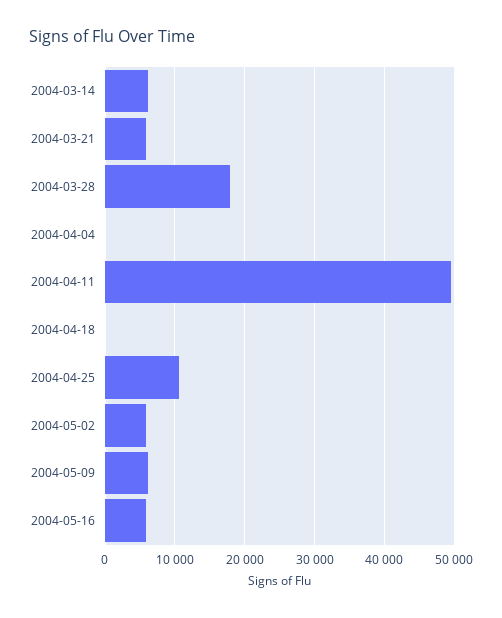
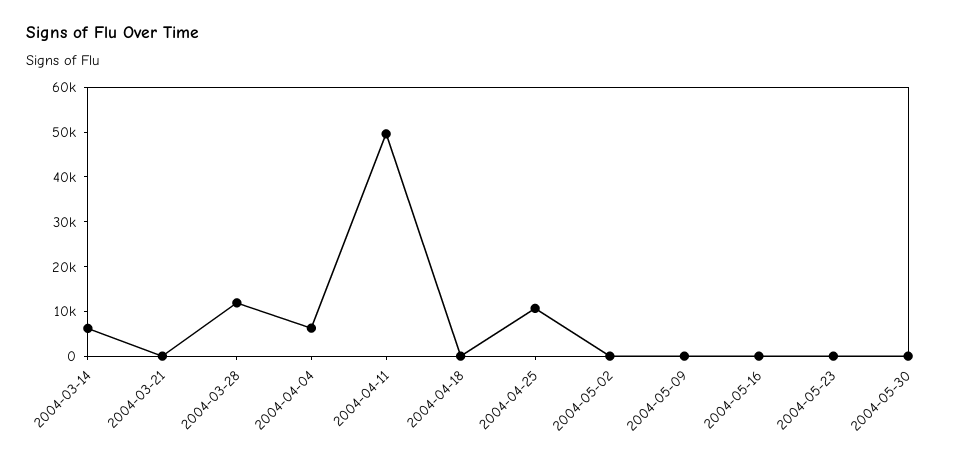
2004-03-21: 6000 -> 0
2004-03-28: 18000 -> 12000
2004-04-04: 0 -> 6000
2004-05-02: 6000 -> 0
2004-05-09: 6000 -> 0
2004-05-16: 6000 -> 0
2004-05-23: none -> 0
2004-05-30: none -> 0

